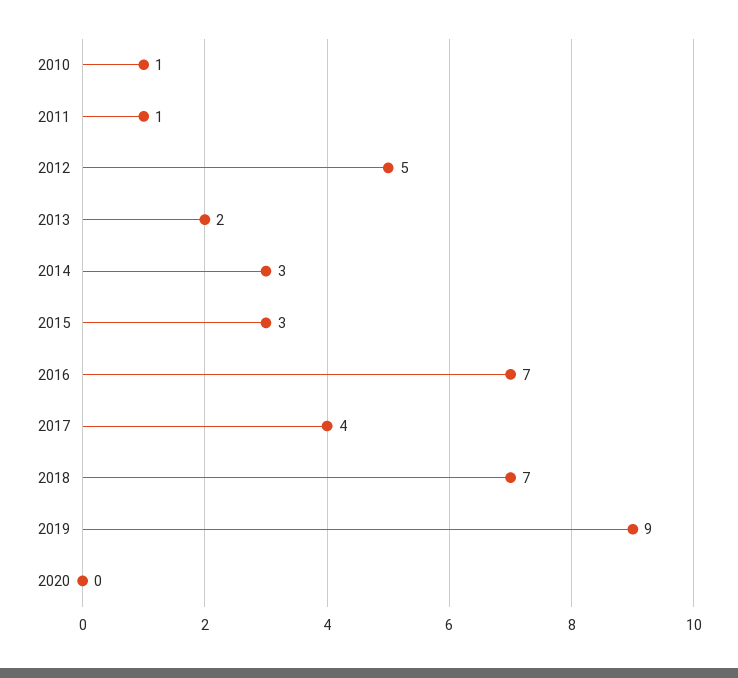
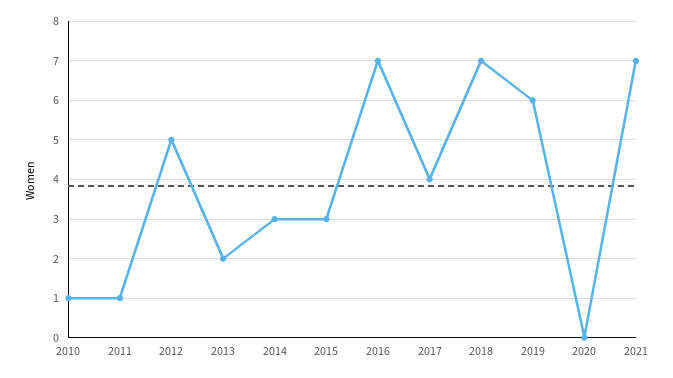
2019: 9 -> 6
2021: none -> 7

